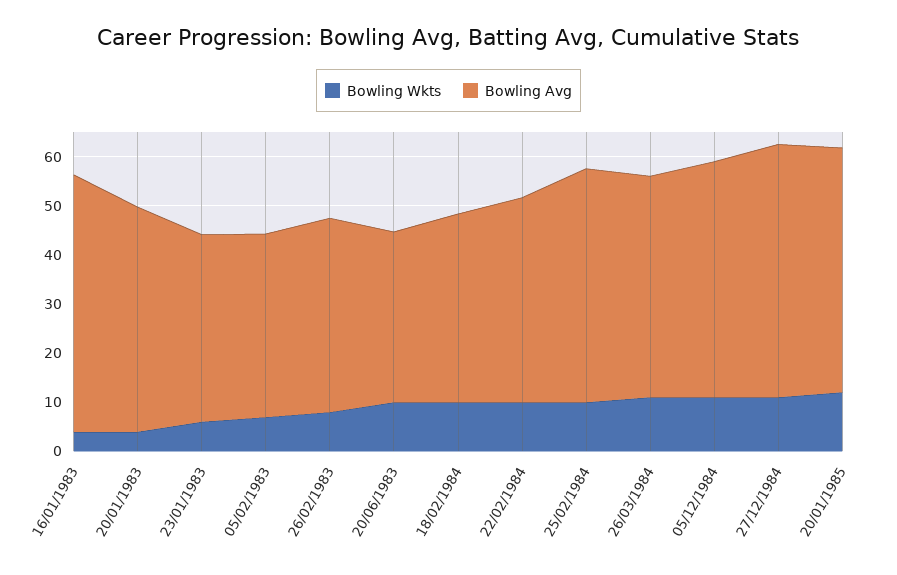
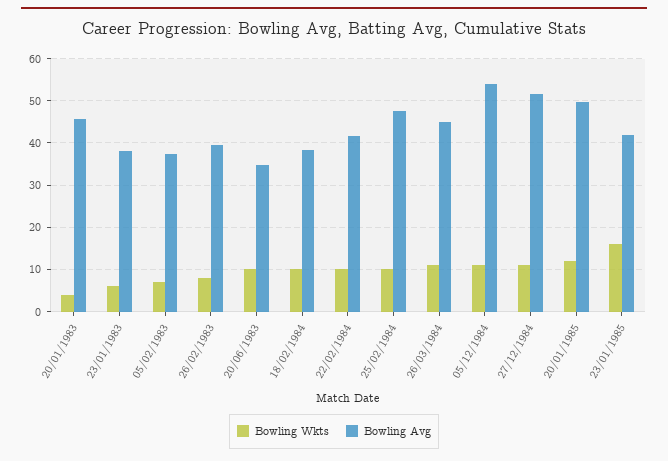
Bowling Wkts, 16/01/1983: 4 -> none
Bowling Avg, 16/01/1983: 52 -> none
Bowling Avg, 05/12/1984: 48 -> 54
Bowling Wkts, 23/01/1985: none -> 16
Bowling Avg, 23/01/1985: none -> 42

